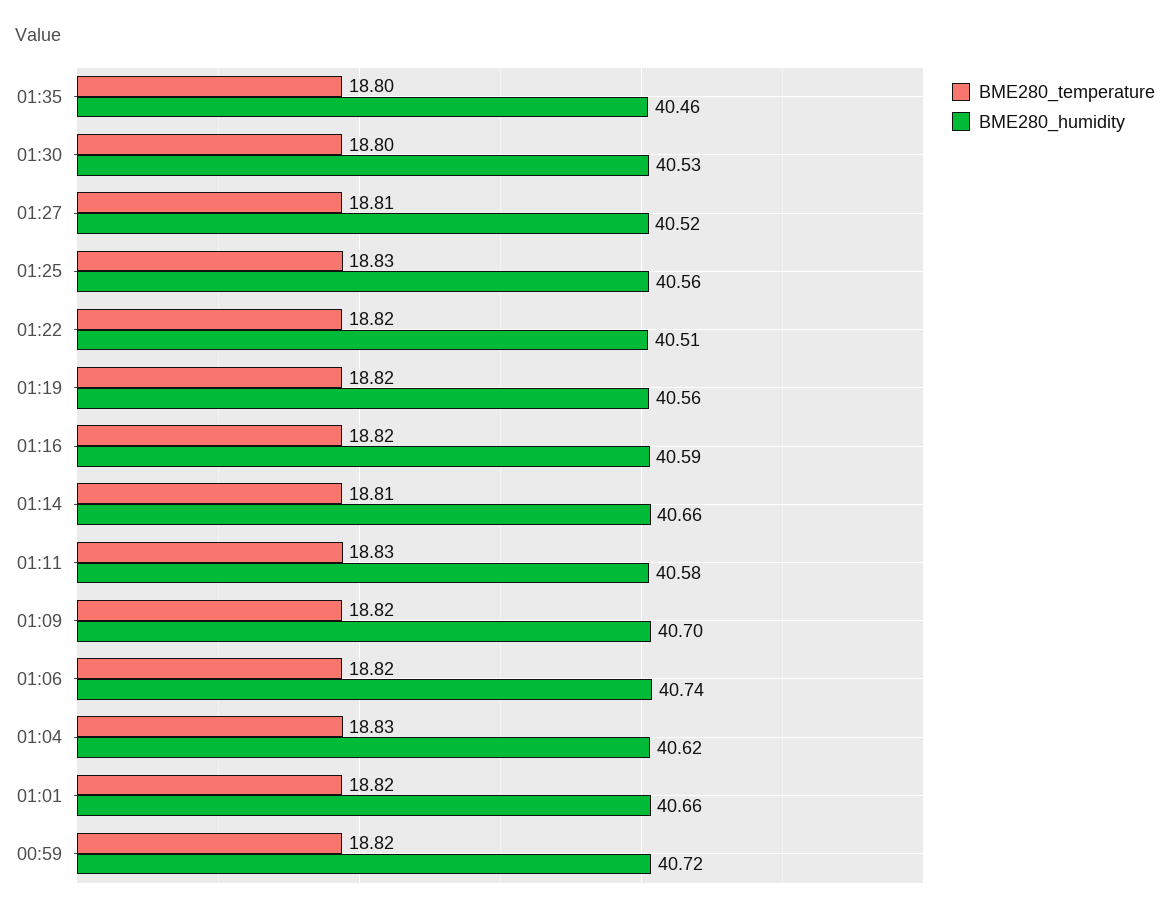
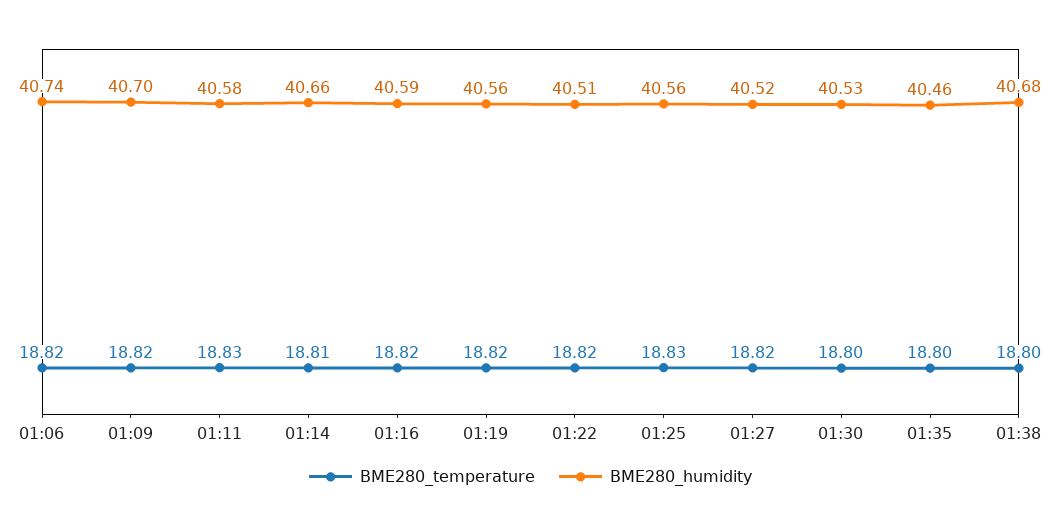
BME280_temperature, 01:27: 18.81 -> 18.82
BME280_temperature, 01:04: 18.83 -> none
BME280_humidity, 01:04: 40.62 -> none
BME280_temperature, 01:01: 18.82 -> none
BME280_humidity, 01:01: 40.66 -> none
BME280_temperature, 00:59: 18.82 -> none
BME280_humidity, 00:59: 40.72 -> none
BME280_temperature, 01:38: none -> 18.8
BME280_humidity, 01:38: none -> 40.68

